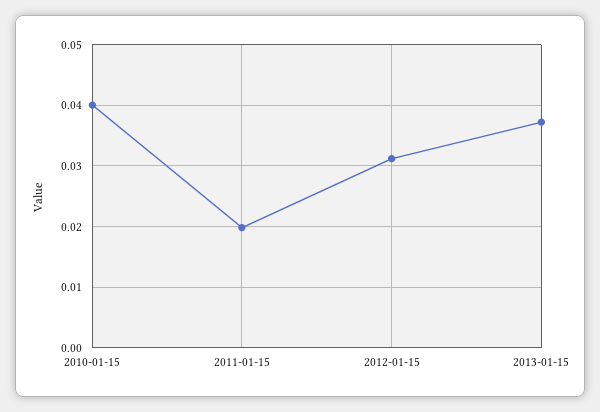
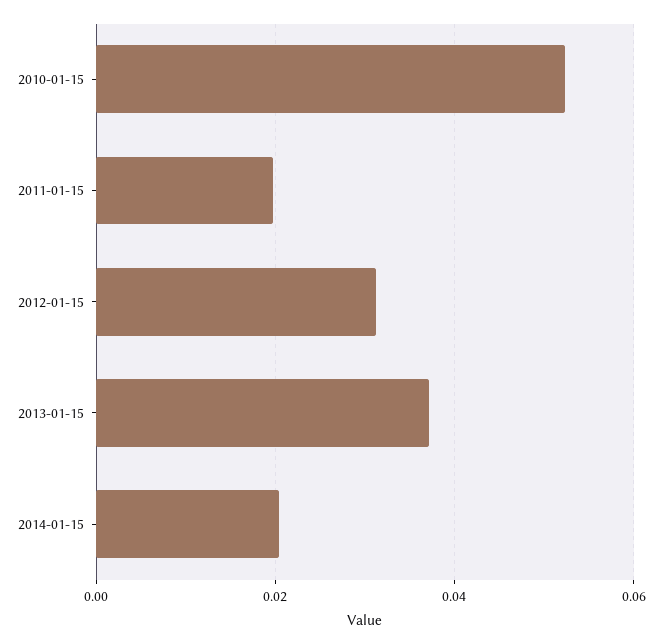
2010-01-15: 0.04 -> 0.052
2014-01-15: none -> 0.02

